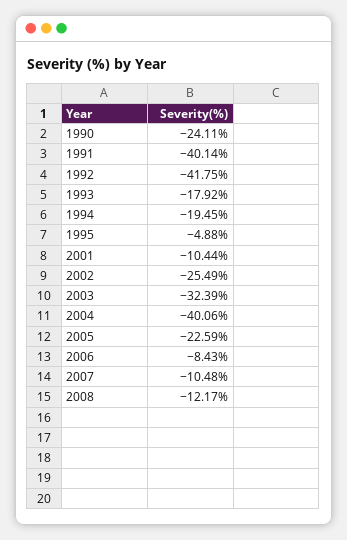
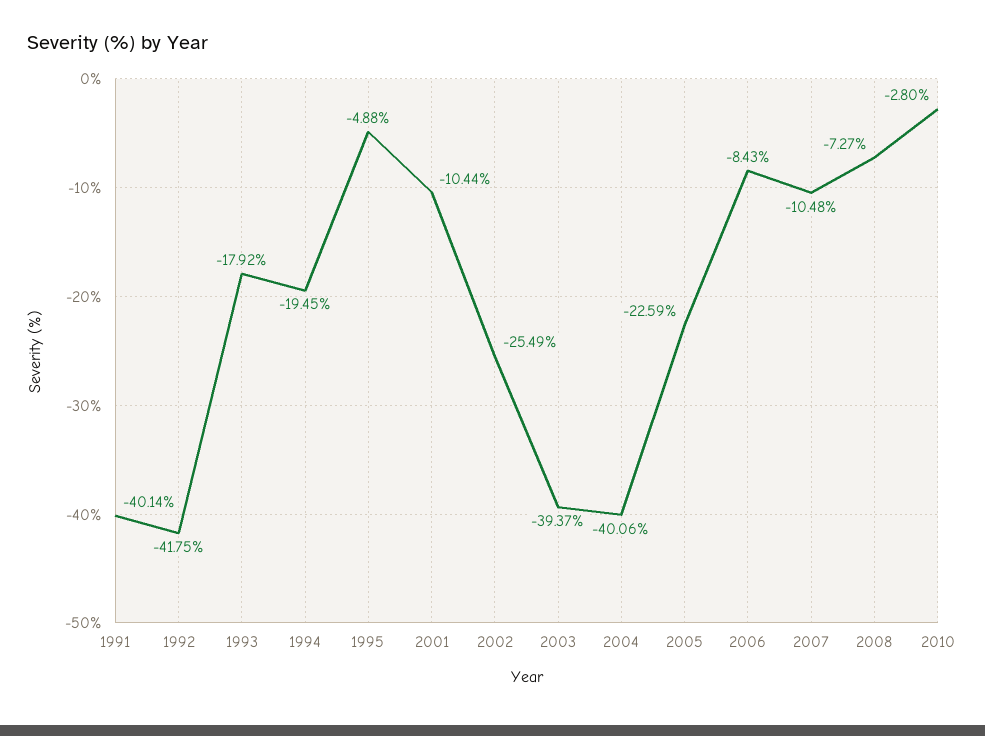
1990: -24.11 -> none
2003: -32.39 -> -39.37
2008: -12.17 -> -7.27
2010: none -> -2.8

